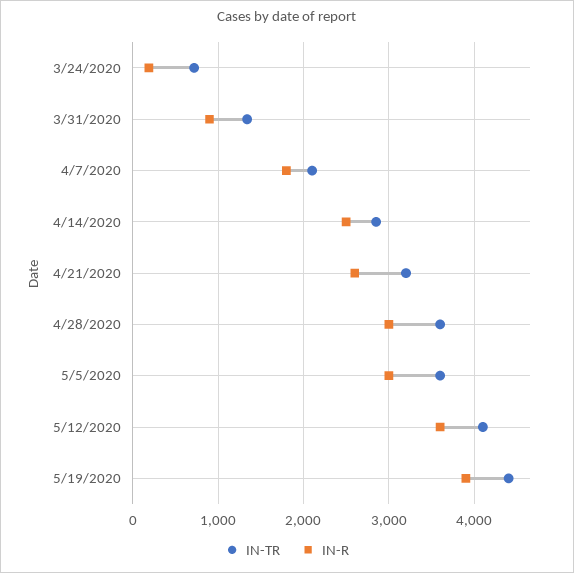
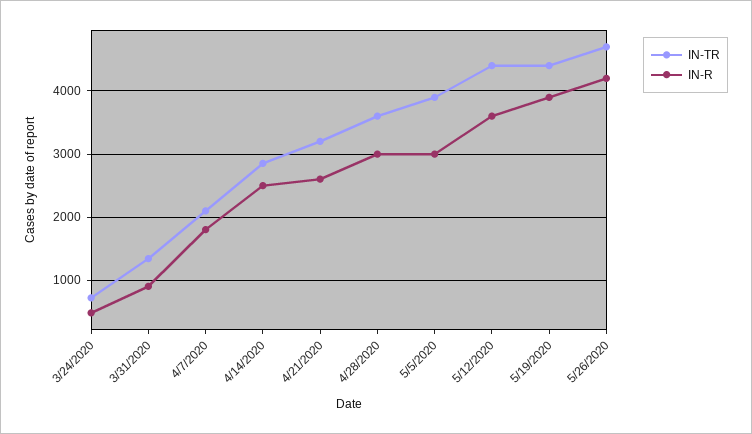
IN-R, 3/24/2020: 200 -> 500
IN-TR, 5/5/2020: 3600 -> 3900
IN-TR, 5/12/2020: 4100 -> 4400
IN-TR, 5/26/2020: none -> 4700
IN-R, 5/26/2020: none -> 4200

